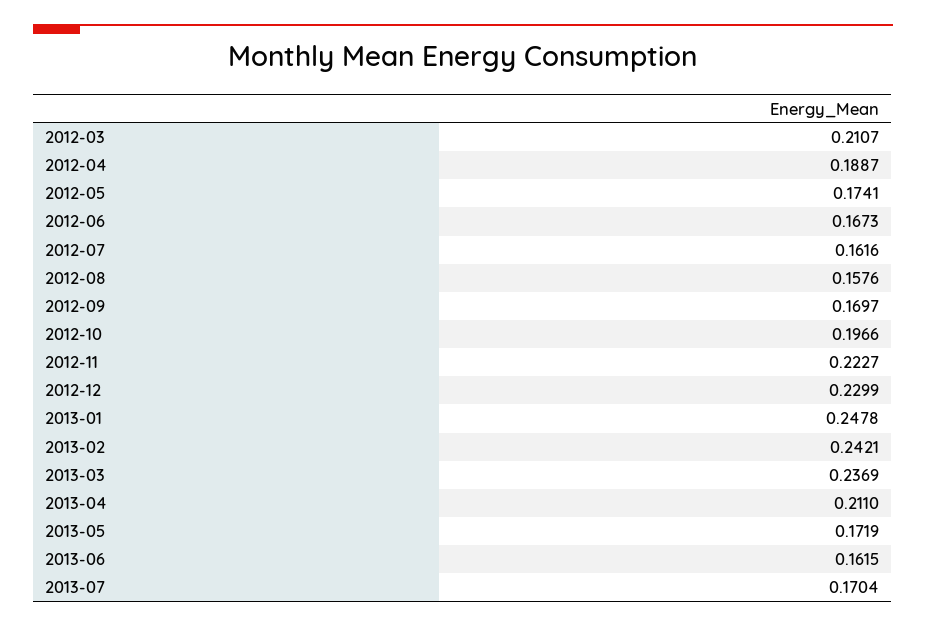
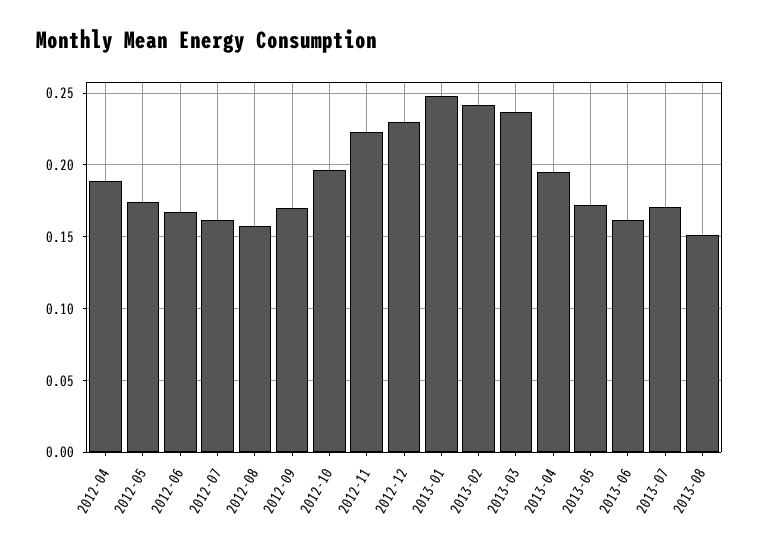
2012-03: 0.2107 -> none
2013-04: 0.211 -> 0.195
2013-08: none -> 0.15

